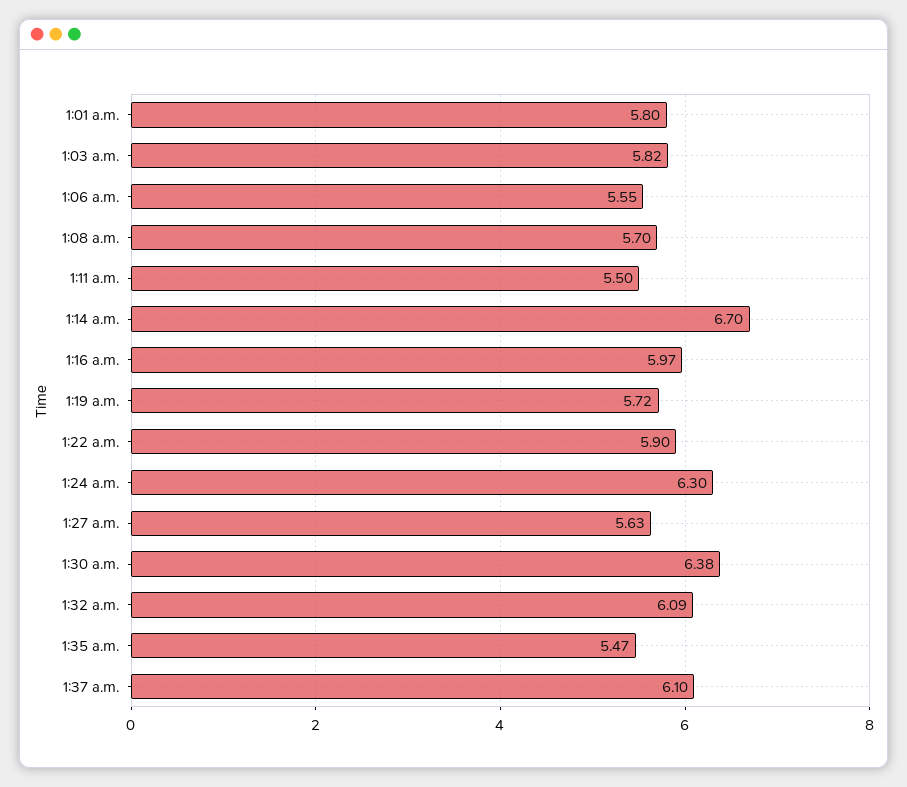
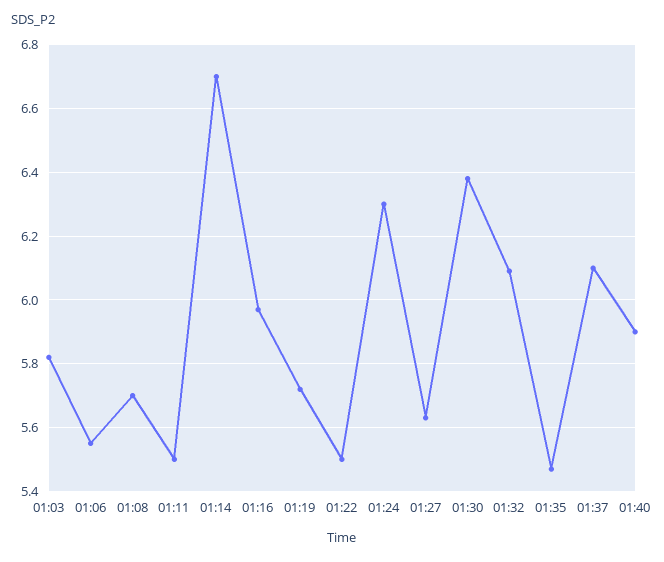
1:01 a.m.: 5.8 -> none
1:22 a.m.: 5.9 -> 5.5
01:40: none -> 5.9

